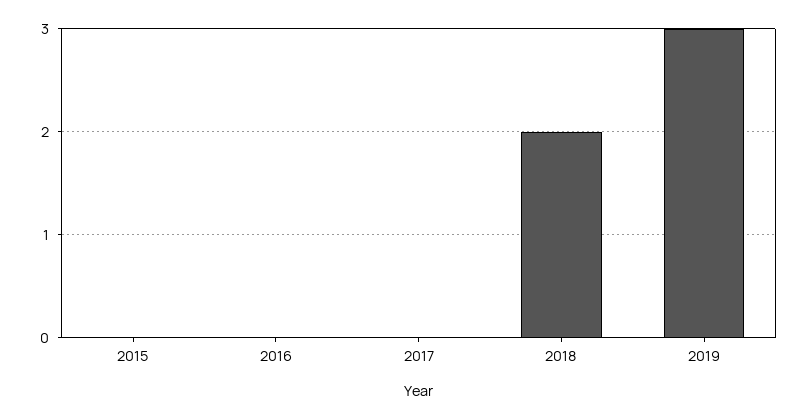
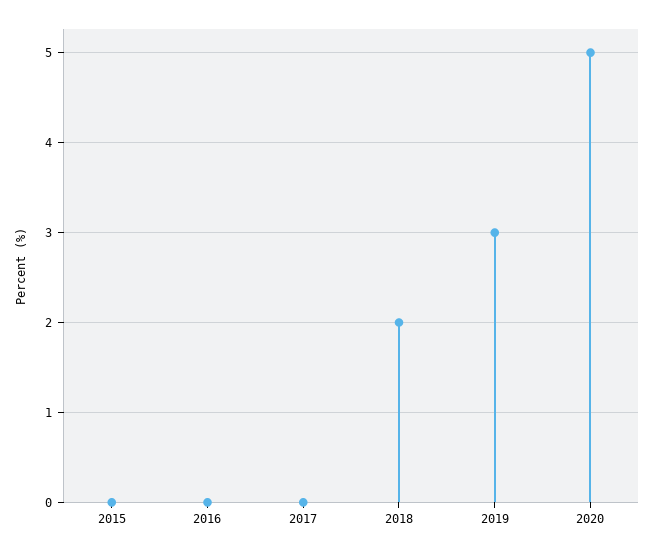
2020: none -> 5

